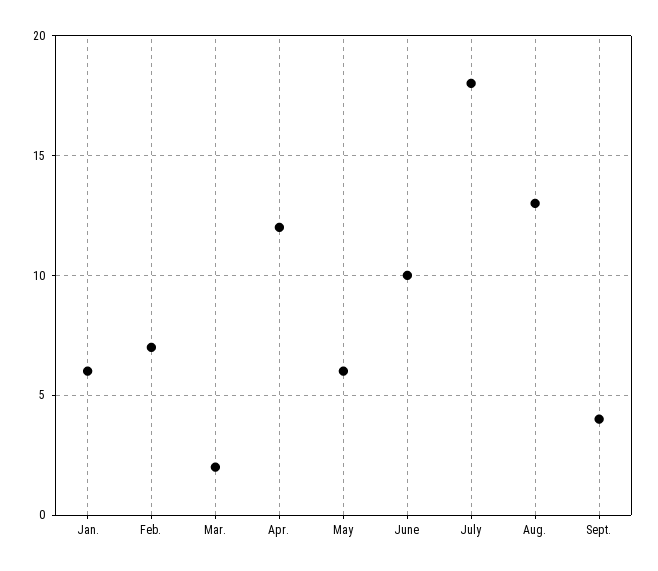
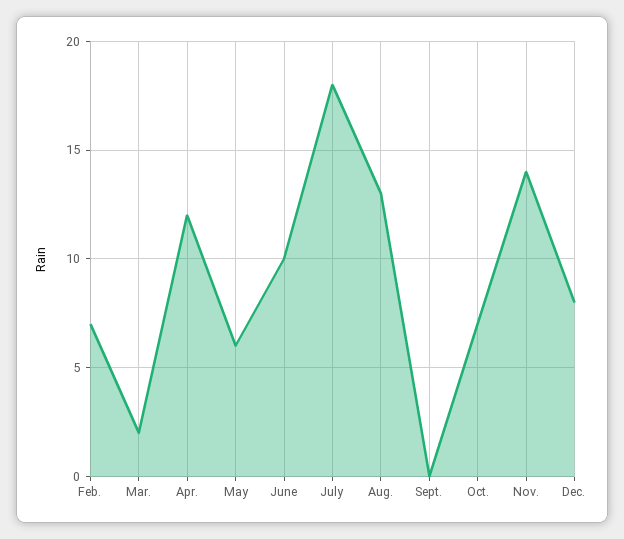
Jan.: 6 -> none
Sept.: 4 -> 0
Oct.: none -> 7
Nov.: none -> 14
Dec.: none -> 8

